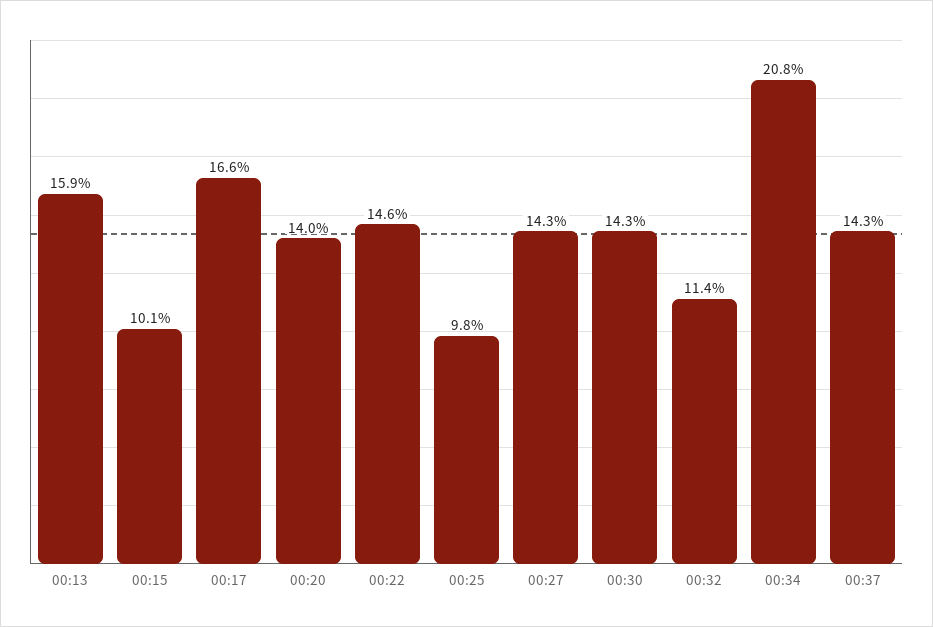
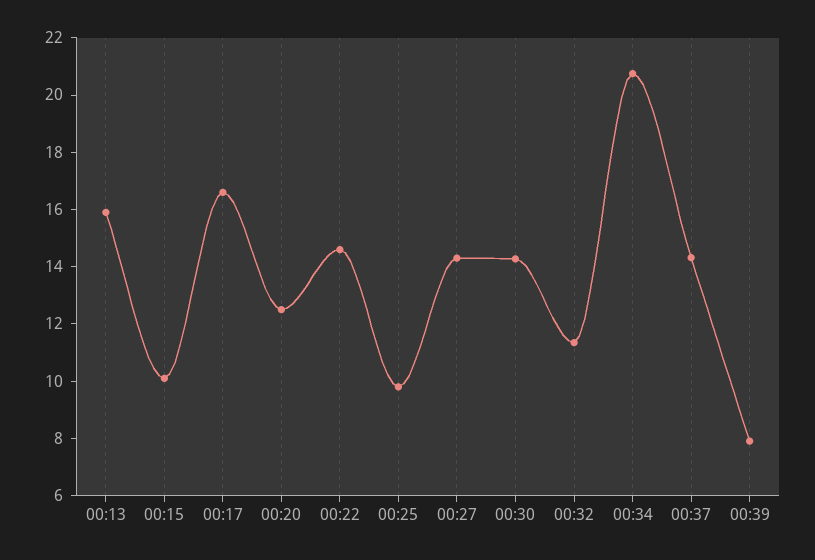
00:20: 14 -> 12.5
00:39: none -> 8

